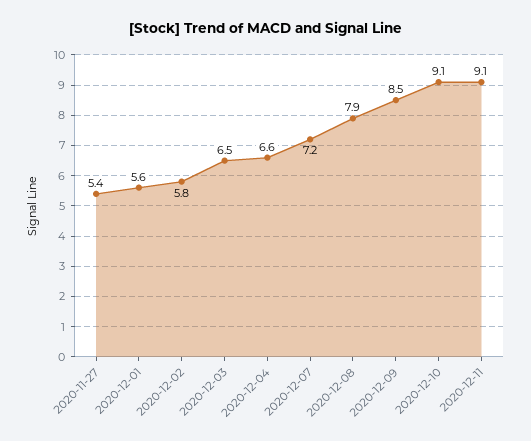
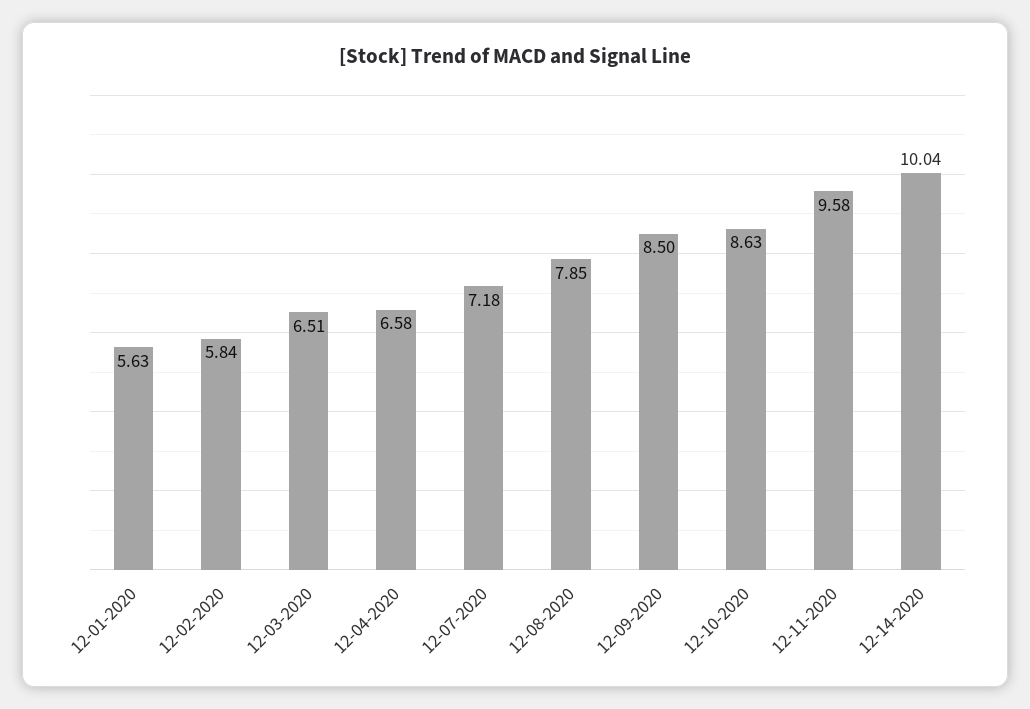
2020-11-27: 5.4 -> none
2020-12-10: 9.1 -> 8.63
2020-12-11: 9.1 -> 9.58
12-14-2020: none -> 10.04

